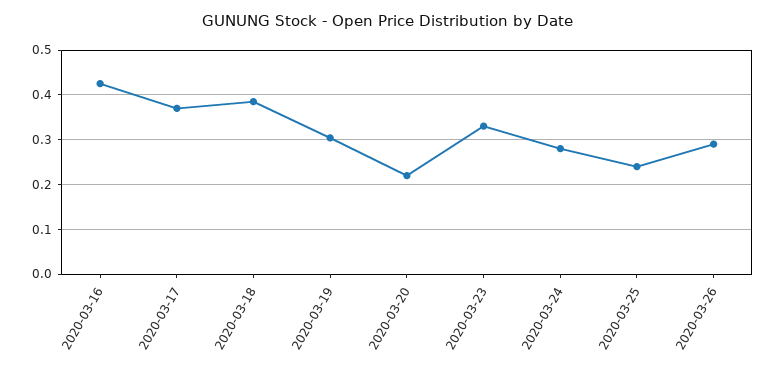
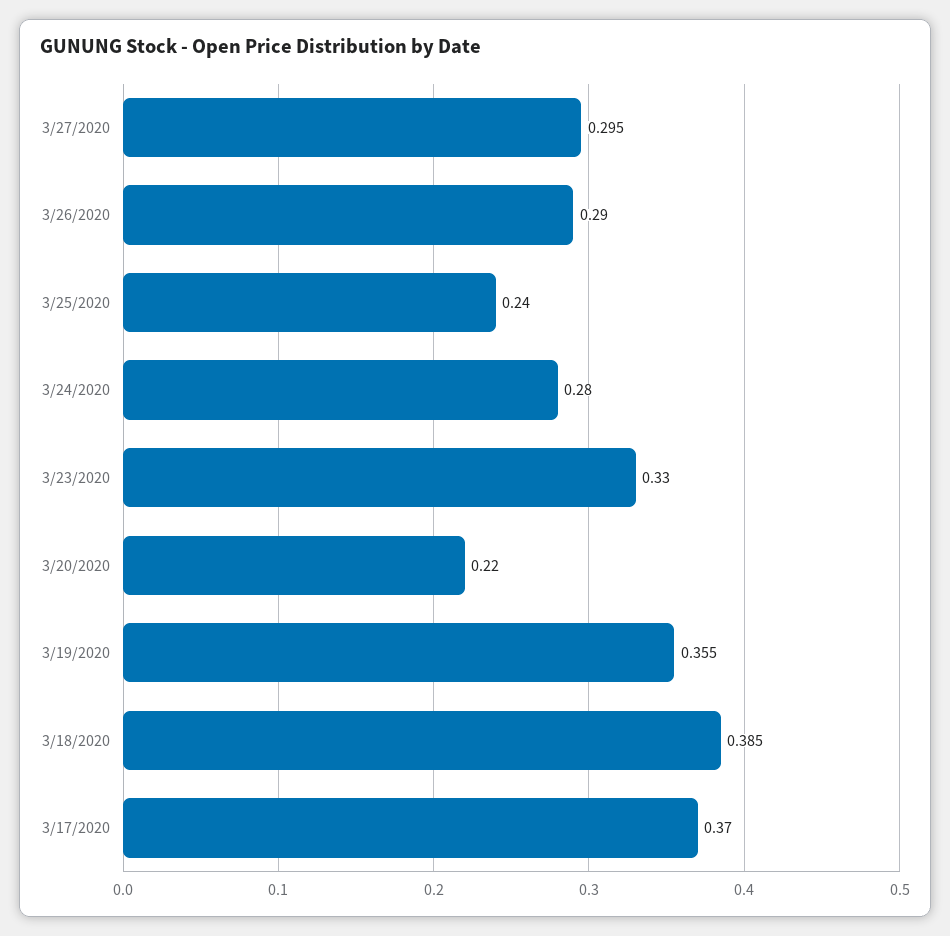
2020-03-16: 0.42 -> none
2020-03-19: 0.3 -> 0.355
3/27/2020: none -> 0.295

